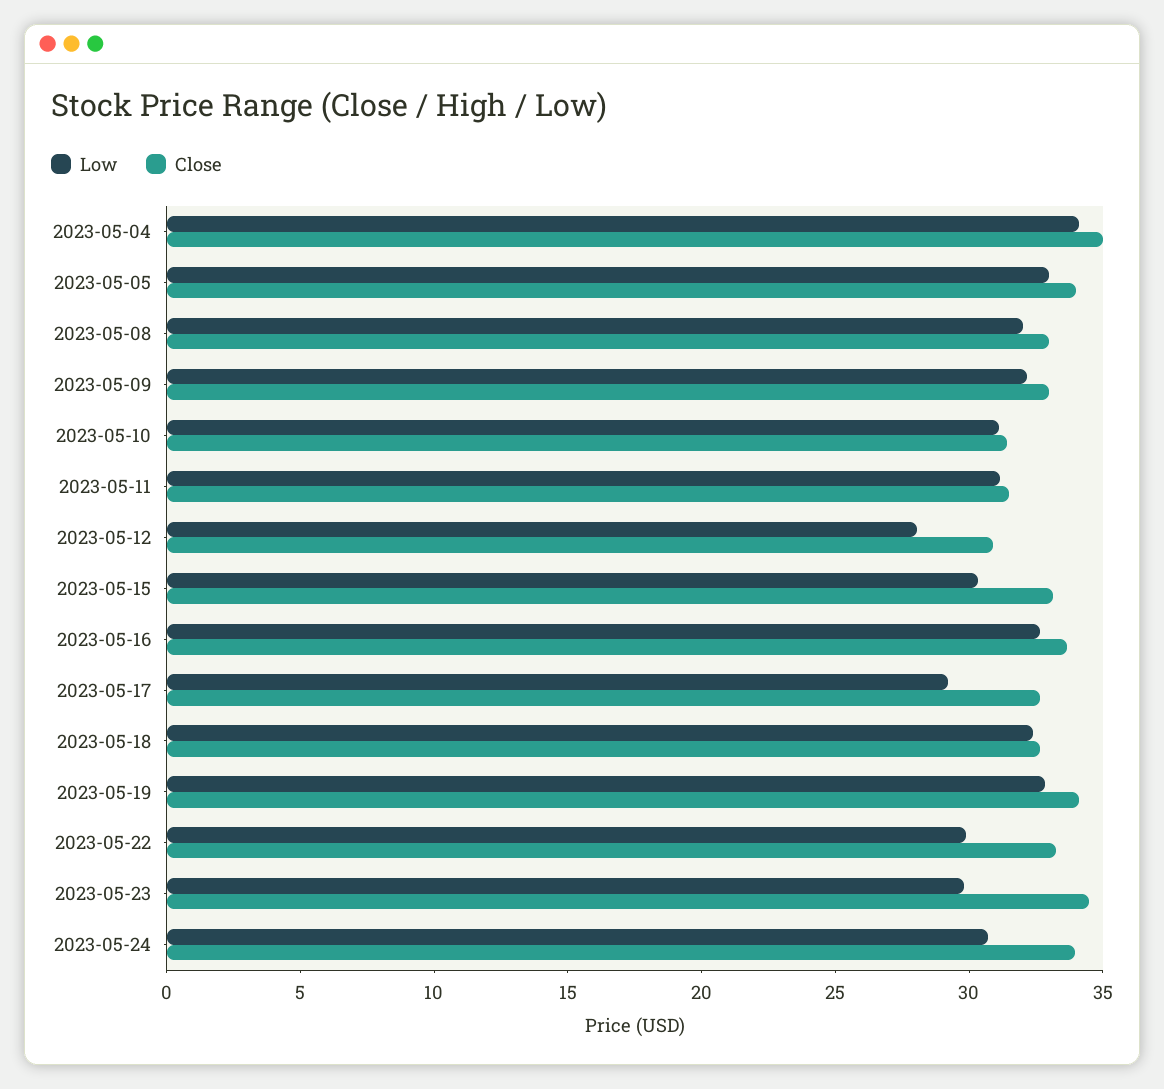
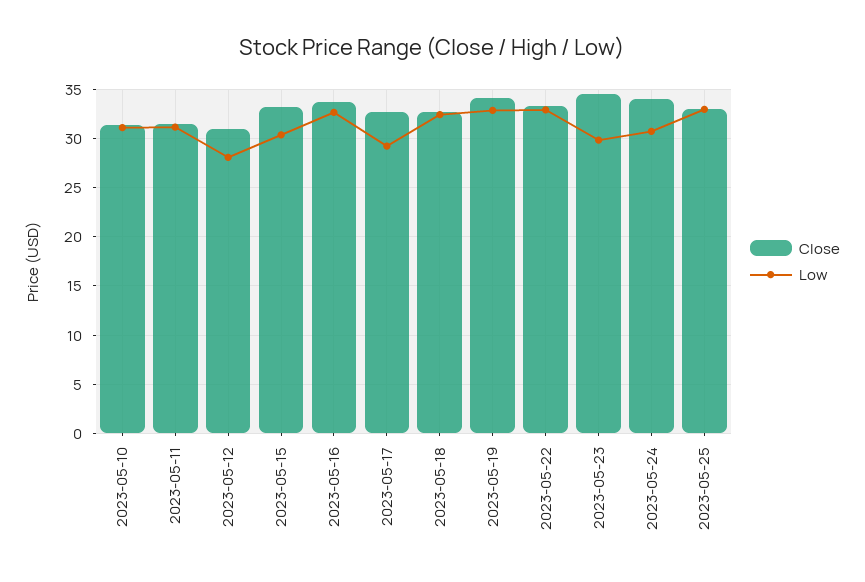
Low, 2023-05-04: 34 -> none
Close, 2023-05-04: 35 -> none
Low, 2023-05-05: 33 -> none
Close, 2023-05-05: 34 -> none
Low, 2023-05-08: 32 -> none
Close, 2023-05-08: 33 -> none
Low, 2023-05-09: 32 -> none
Close, 2023-05-09: 33 -> none
Low, 2023-05-22: 30 -> 33
Close, 2023-05-25: none -> 33
Low, 2023-05-25: none -> 33

